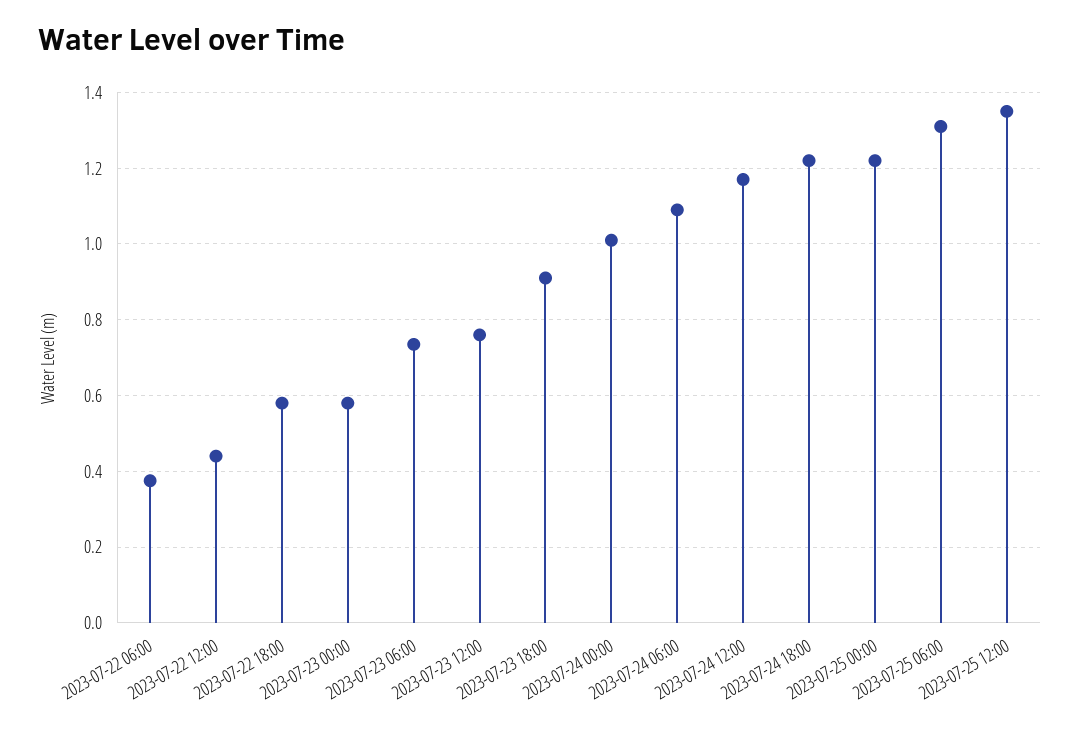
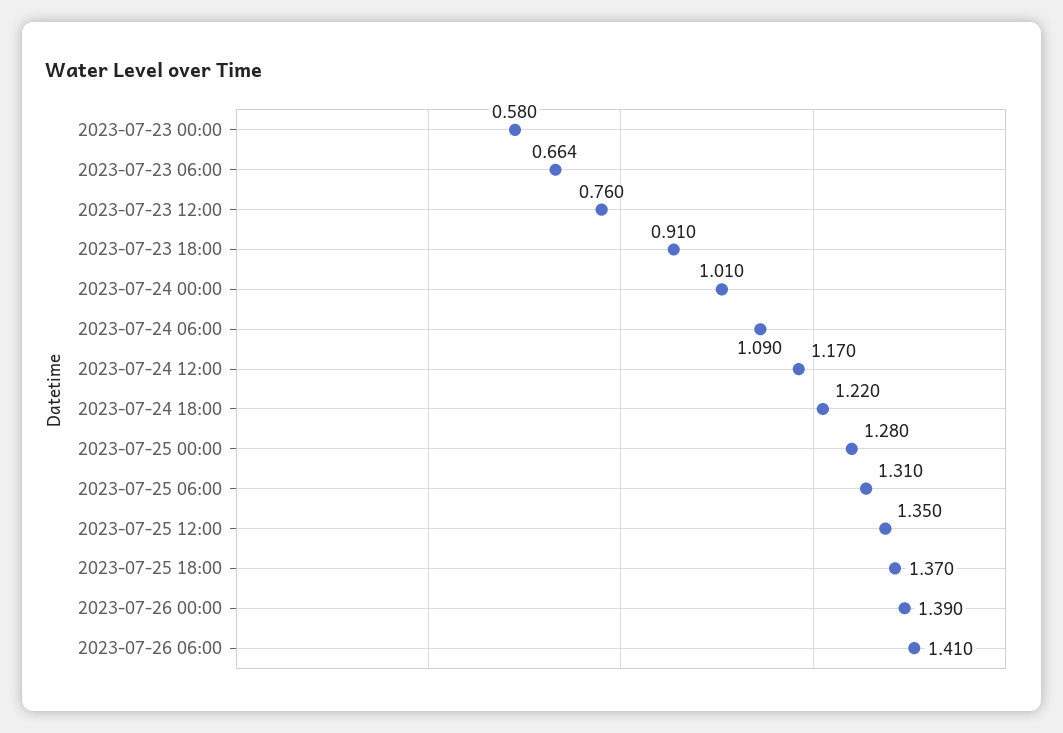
2023-07-22 06:00: 0.38 -> none
2023-07-22 12:00: 0.44 -> none
2023-07-22 18:00: 0.58 -> none
2023-07-23 06:00: 0.74 -> 0.664
2023-07-25 00:00: 1.22 -> 1.28
2023-07-25 18:00: none -> 1.37
2023-07-26 00:00: none -> 1.39
2023-07-26 06:00: none -> 1.41

